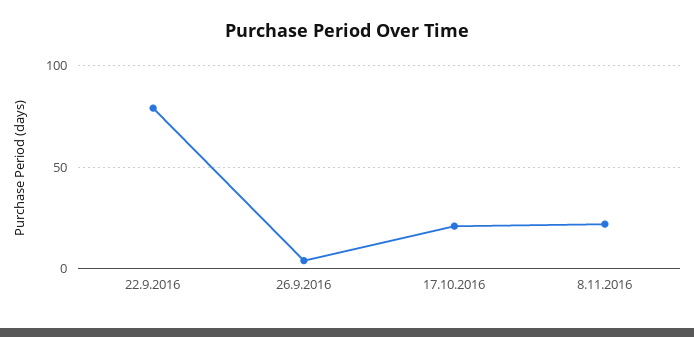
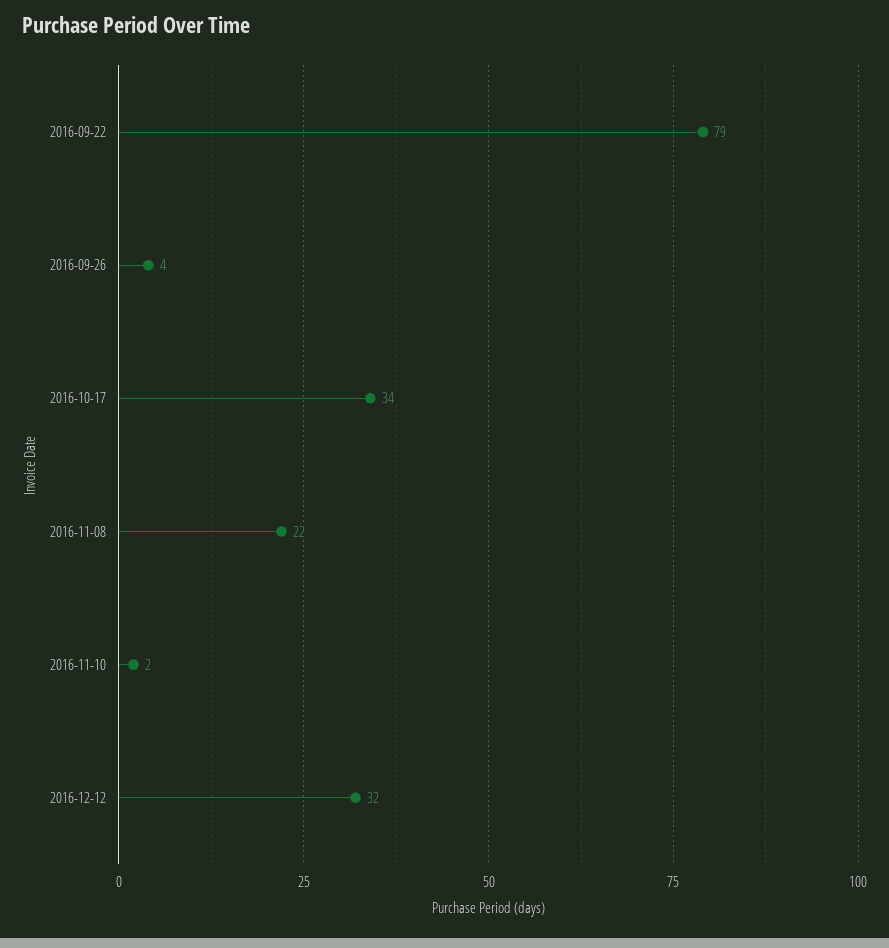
17.10.2016: 20 -> 34
2016-11-10: none -> 2
2016-12-12: none -> 32

